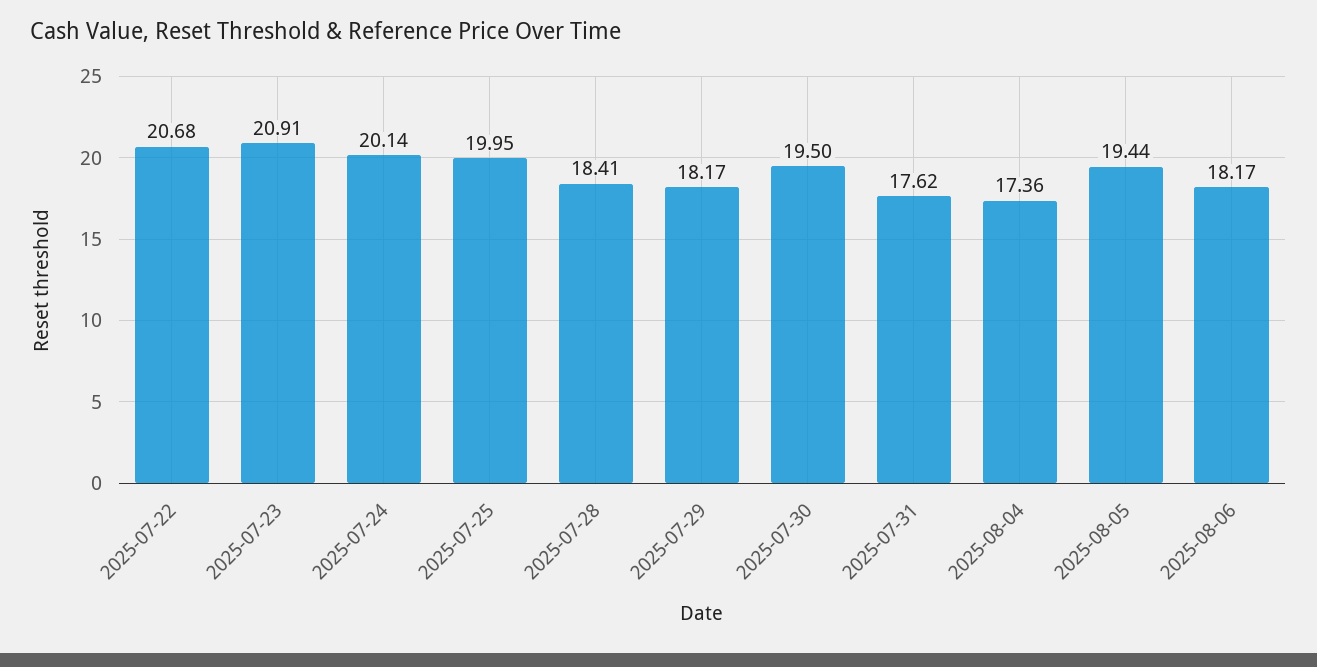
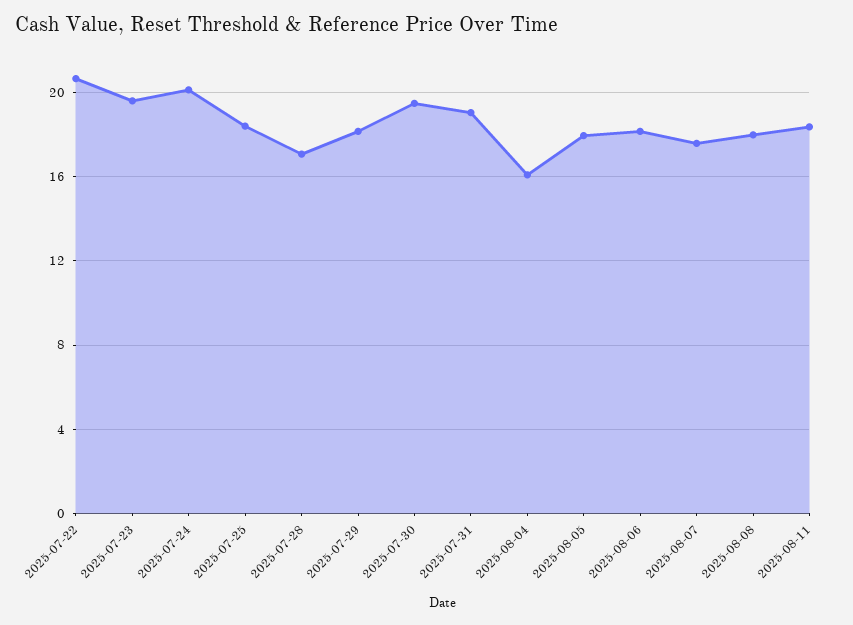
2025-07-23: 20.91 -> 19.5
2025-07-25: 19.95 -> 18.5
2025-07-28: 18.41 -> 17
2025-07-31: 17.62 -> 19
2025-08-04: 17.36 -> 16
2025-08-05: 19.44 -> 18
2025-08-07: none -> 17.5
2025-08-08: none -> 18
2025-08-11: none -> 18.5

